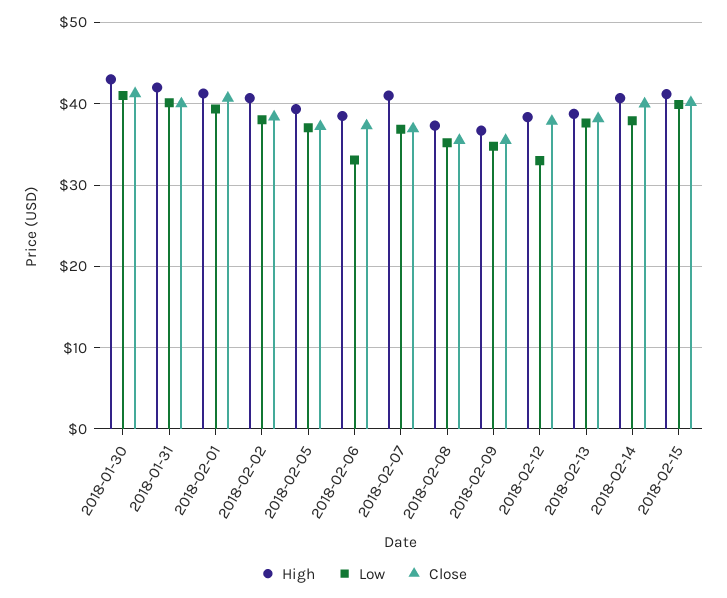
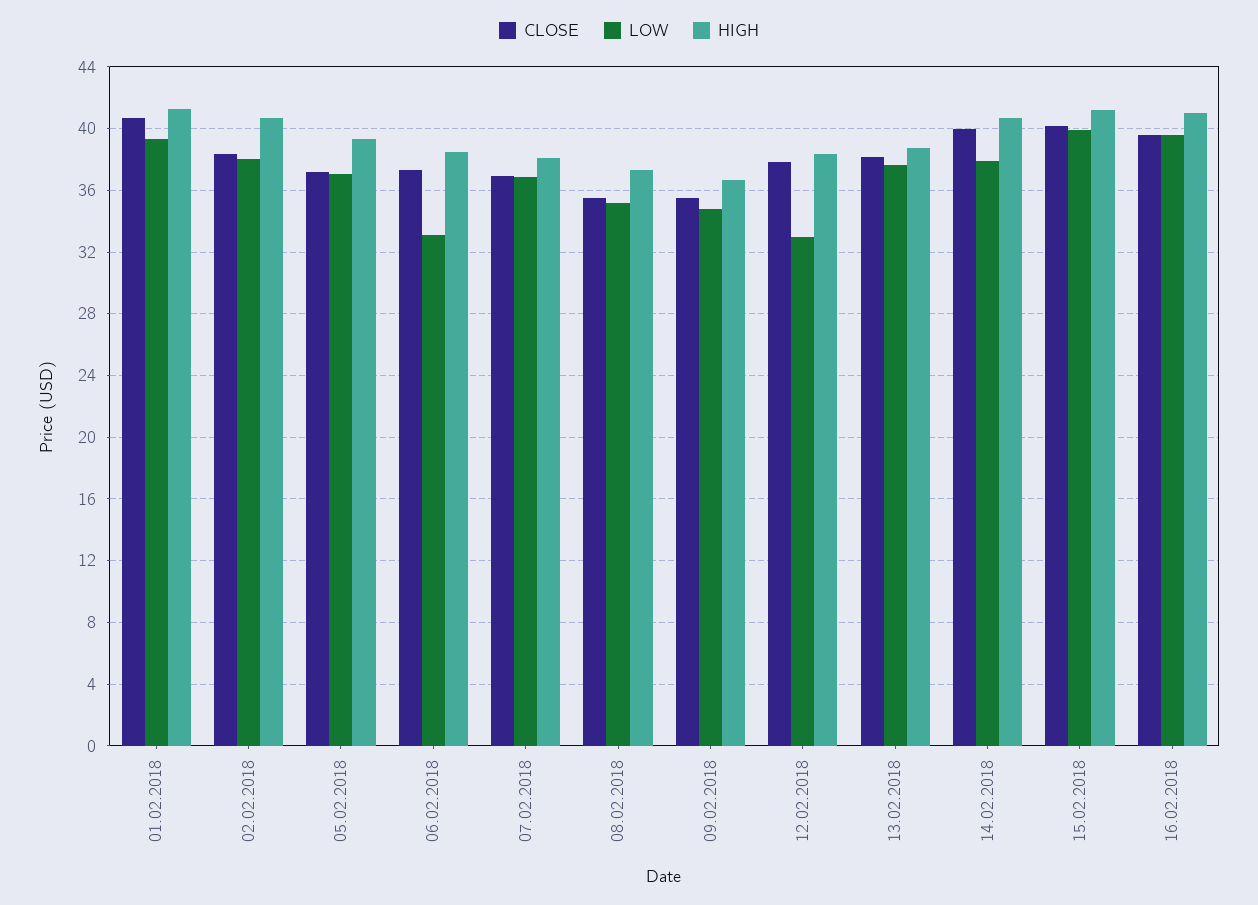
High, 2018-01-30: 43 -> none
Low, 2018-01-30: 41 -> none
Close, 2018-01-30: 41 -> none
High, 2018-01-31: 42 -> none
Low, 2018-01-31: 40 -> none
Close, 2018-01-31: 40 -> none
High, 2018-02-07: 41 -> 38
Close, 16.02.2018: none -> 39.5
Low, 16.02.2018: none -> 39.5
High, 16.02.2018: none -> 41

